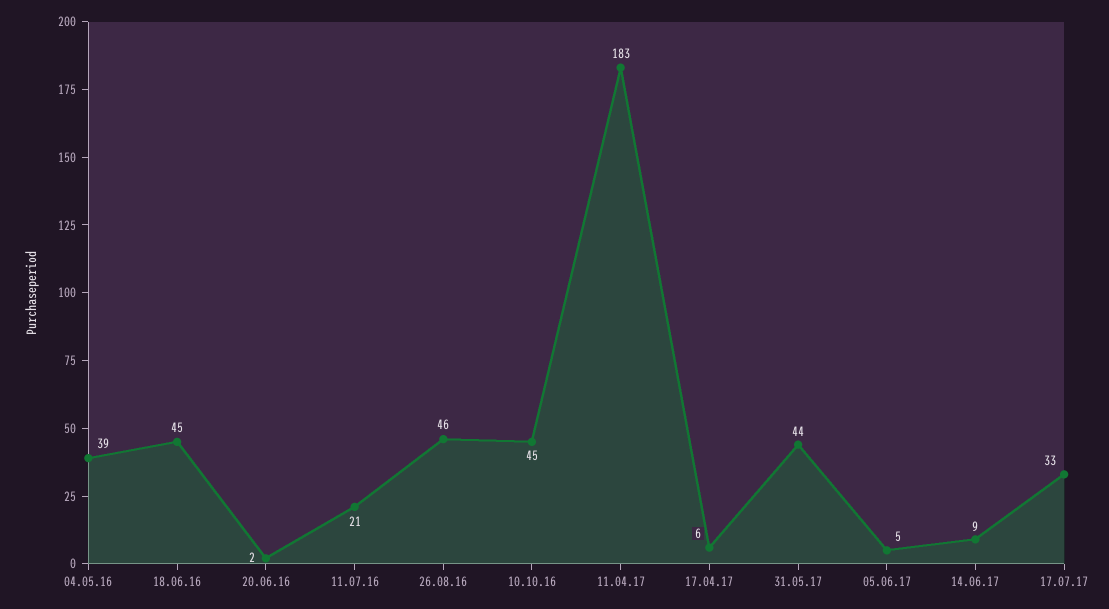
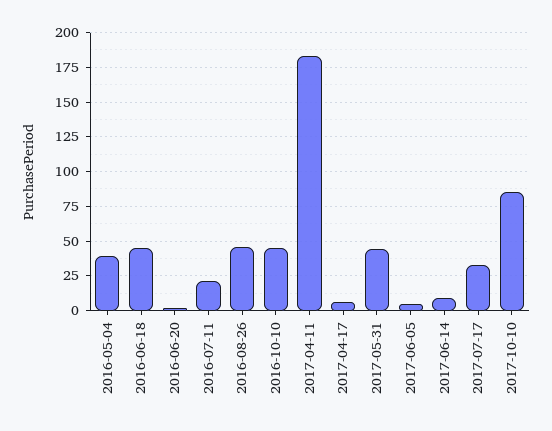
2017-10-10: none -> 85

